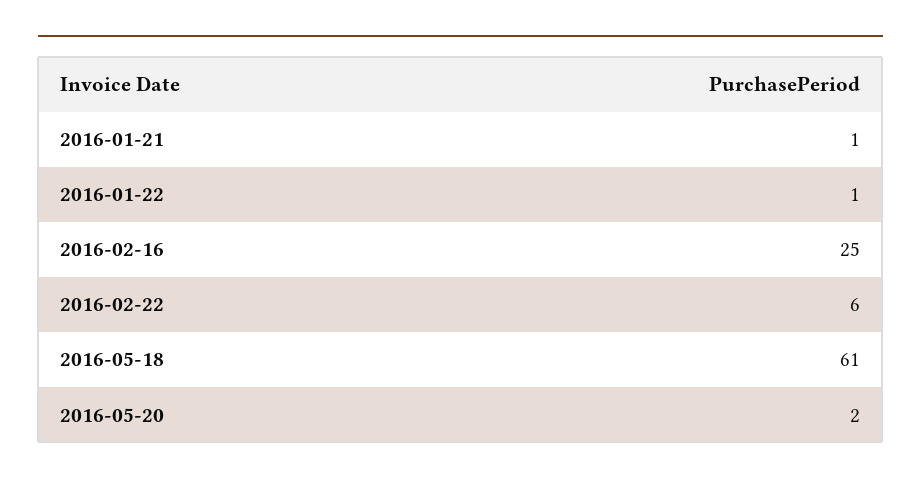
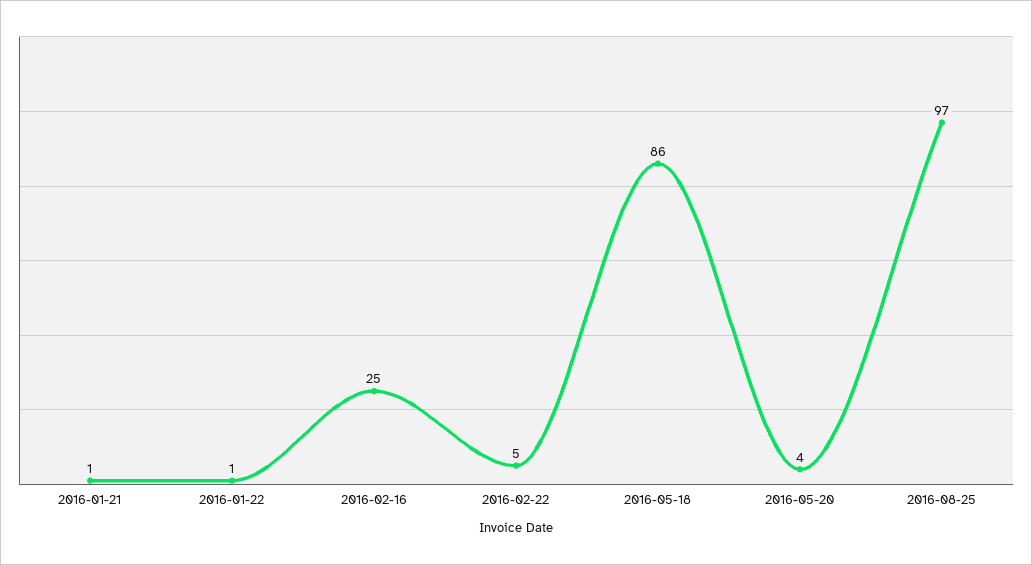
2016-02-22: 6 -> 5
2016-05-18: 61 -> 86
2016-05-20: 2 -> 4
2016-08-25: none -> 97

